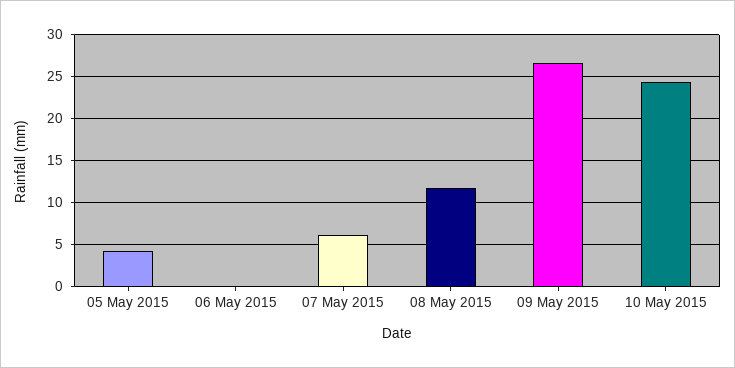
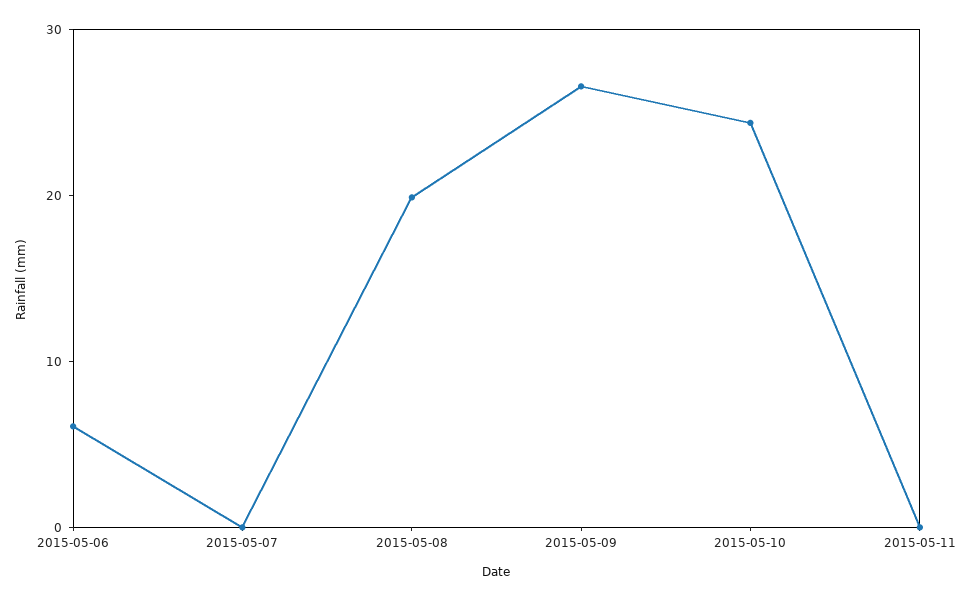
05 May 2015: 4 -> none
06 May 2015: 0 -> 6
07 May 2015: 6 -> 0
08 May 2015: 12 -> 20
2015-05-11: none -> 0

